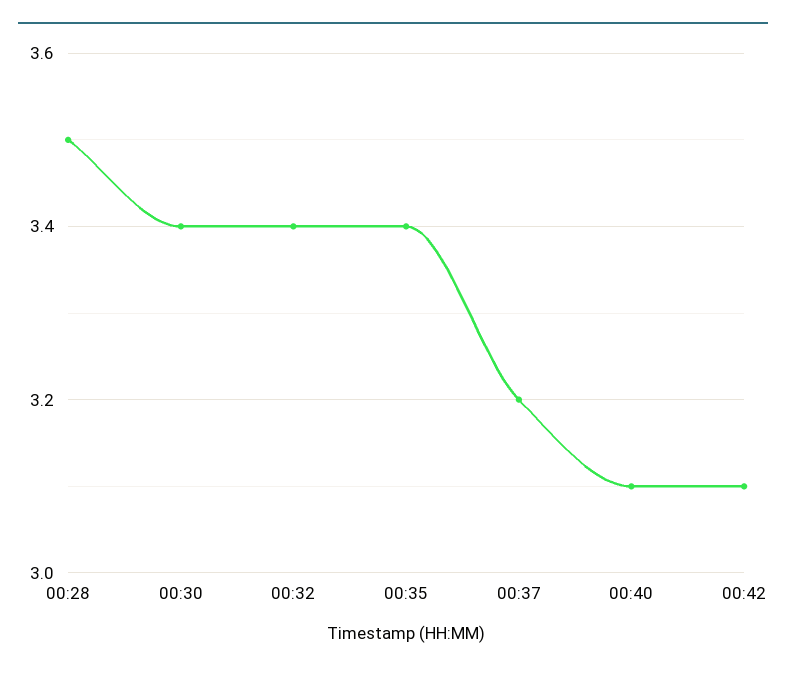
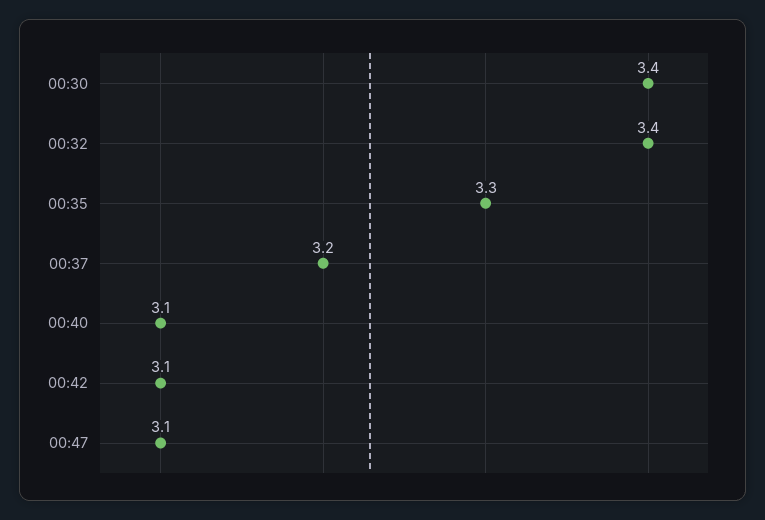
00:28: 3.5 -> none
00:35: 3.4 -> 3.3
00:47: none -> 3.1

